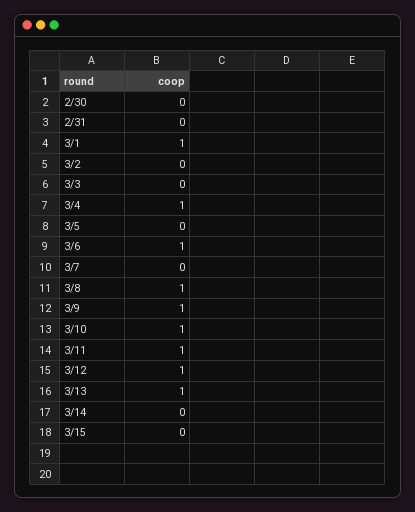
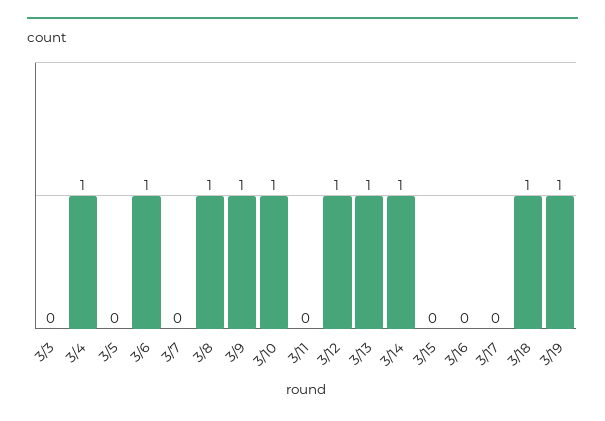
2/30: 0 -> none
2/31: 0 -> none
3/1: 1 -> none
3/2: 0 -> none
3/11: 1 -> 0
3/14: 0 -> 1
3/16: none -> 0
3/17: none -> 0
3/18: none -> 1
3/19: none -> 1

